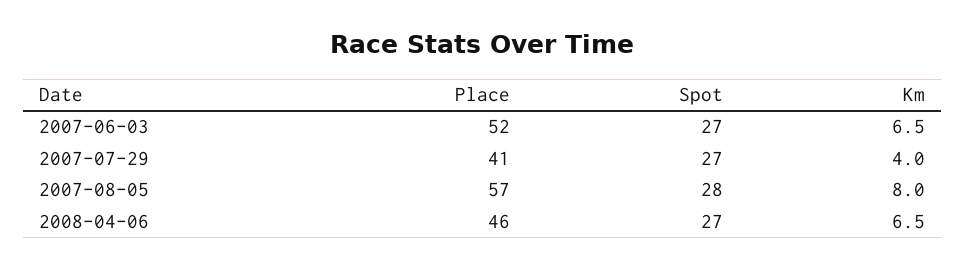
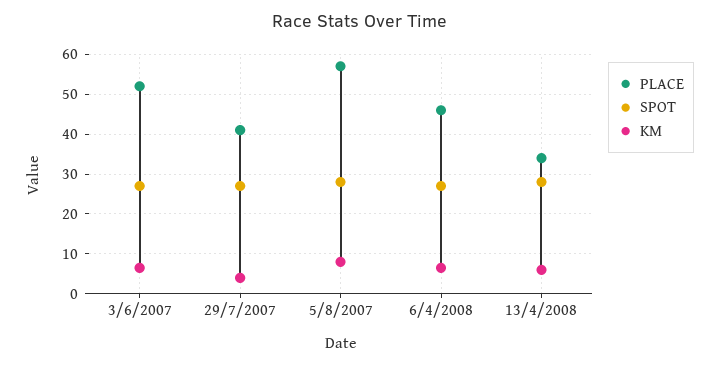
Place, 13/4/2008: none -> 34
Spot, 13/4/2008: none -> 28
Km, 13/4/2008: none -> 6

